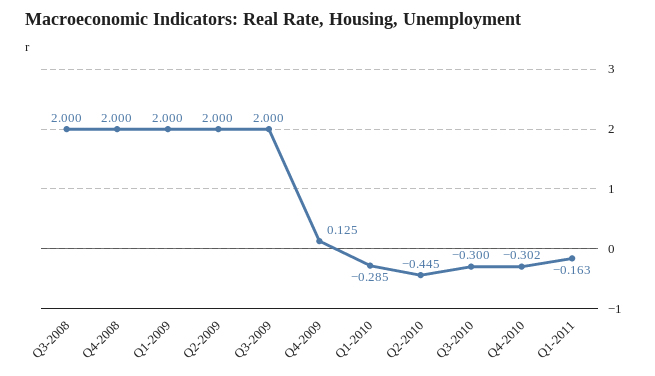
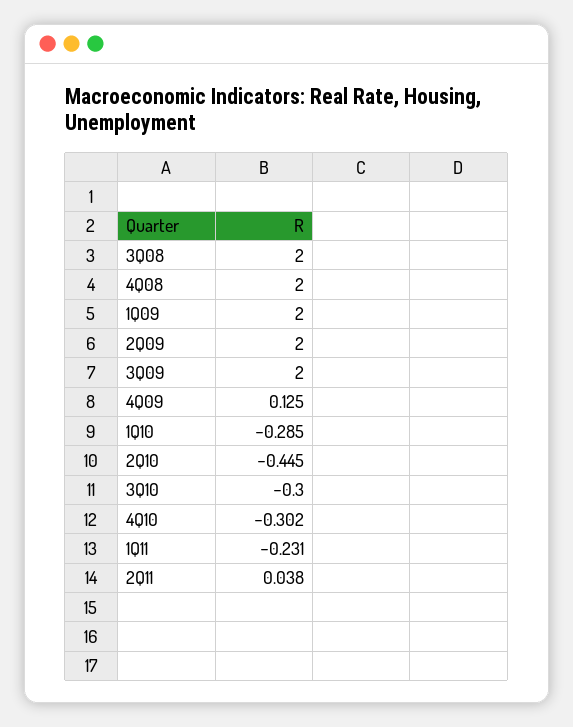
Q1-2011: -0.163 -> -0.231
2Q11: none -> 0.038

